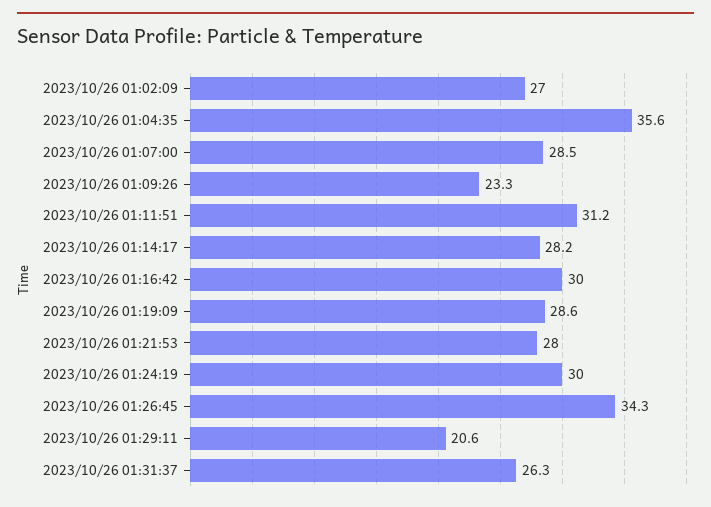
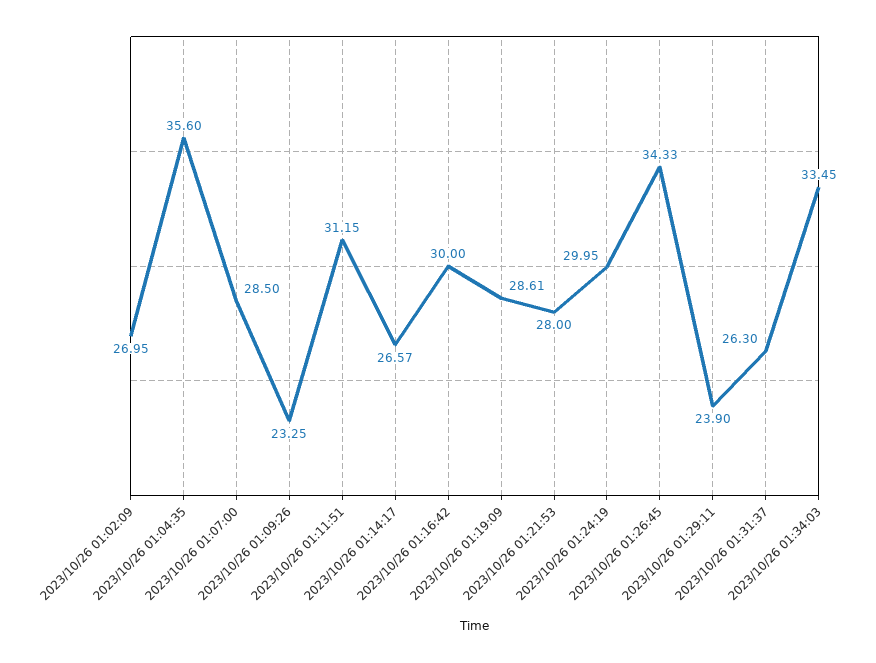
2023/10/26 01:14:17: 28.2 -> 26.57
2023/10/26 01:29:11: 20.6 -> 23.9
2023/10/26 01:34:03: none -> 33.45

